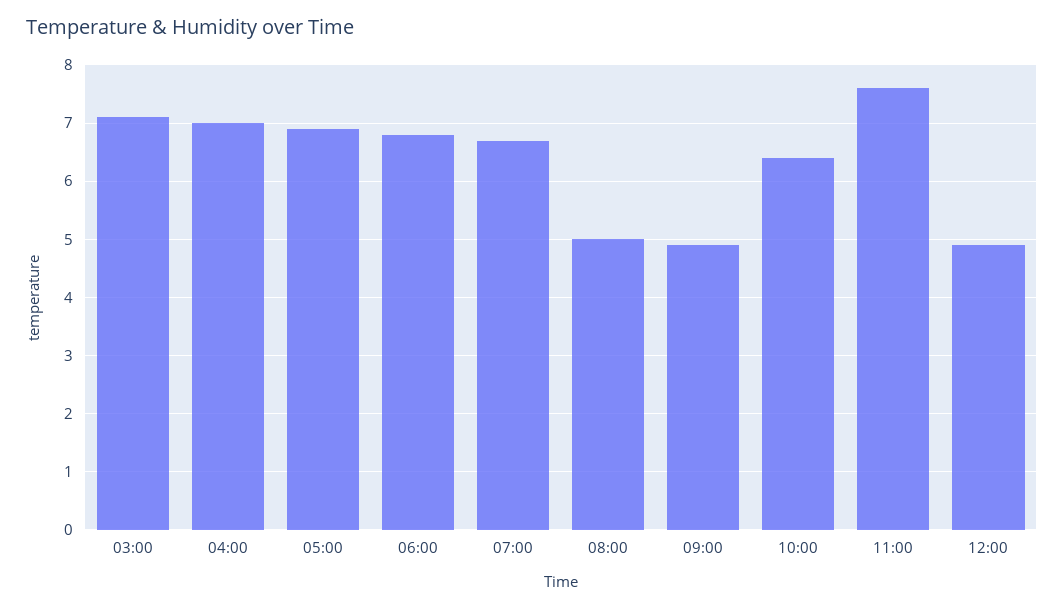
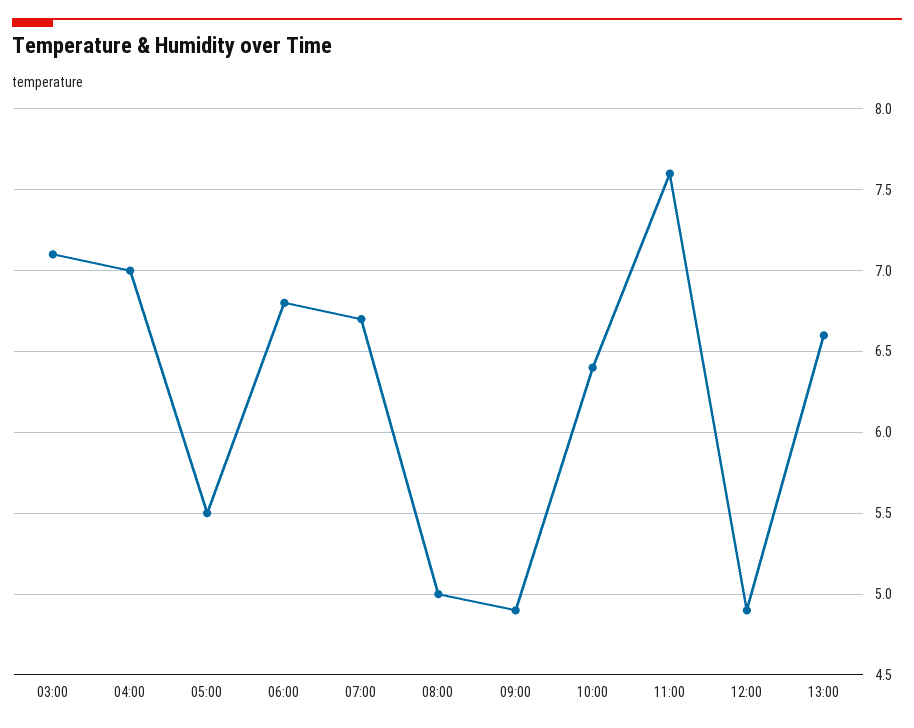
05:00: 7 -> 5.5
13:00: none -> 6.6

